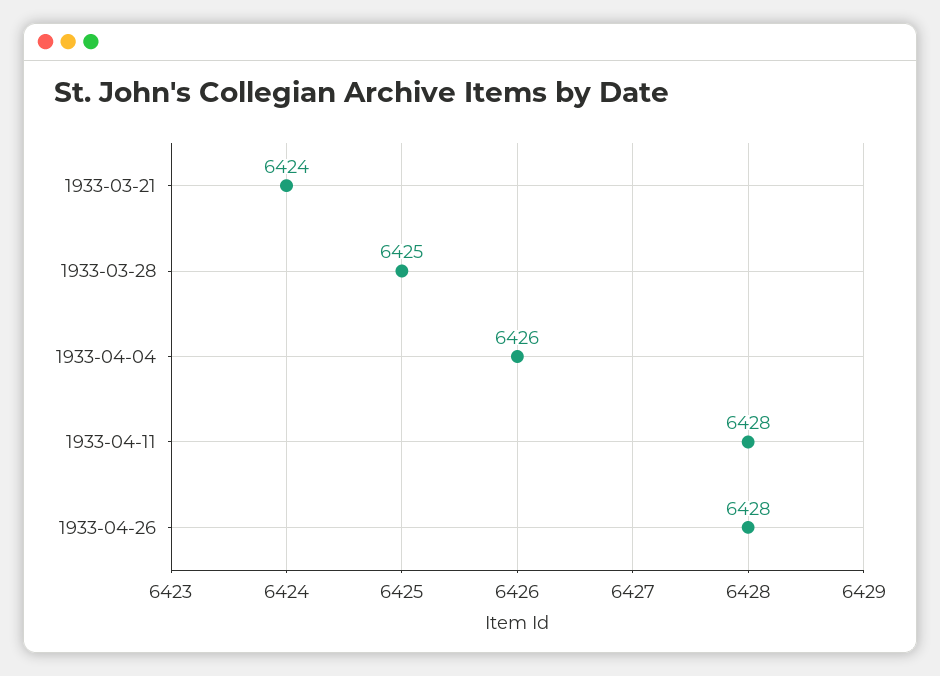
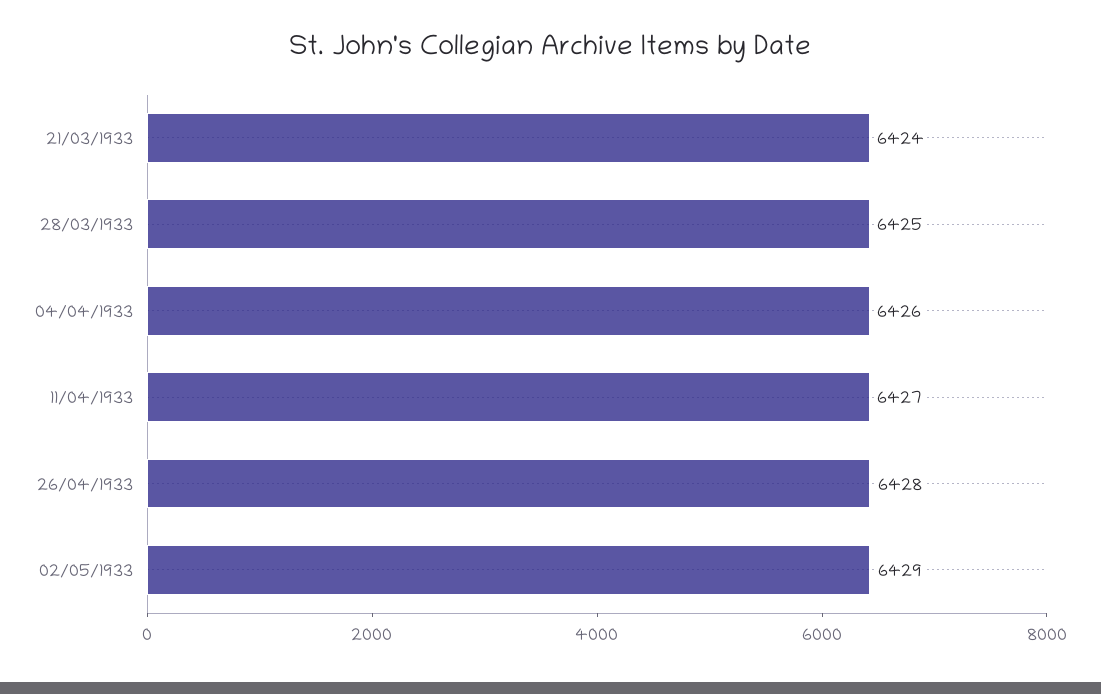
1933-04-11: 6428 -> 6427
02/05/1933: none -> 6429

